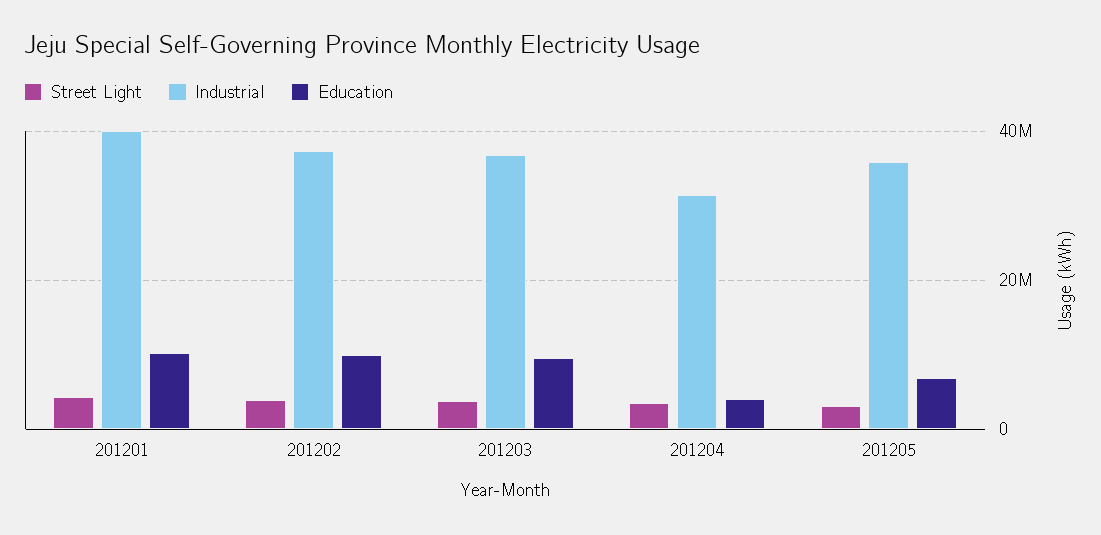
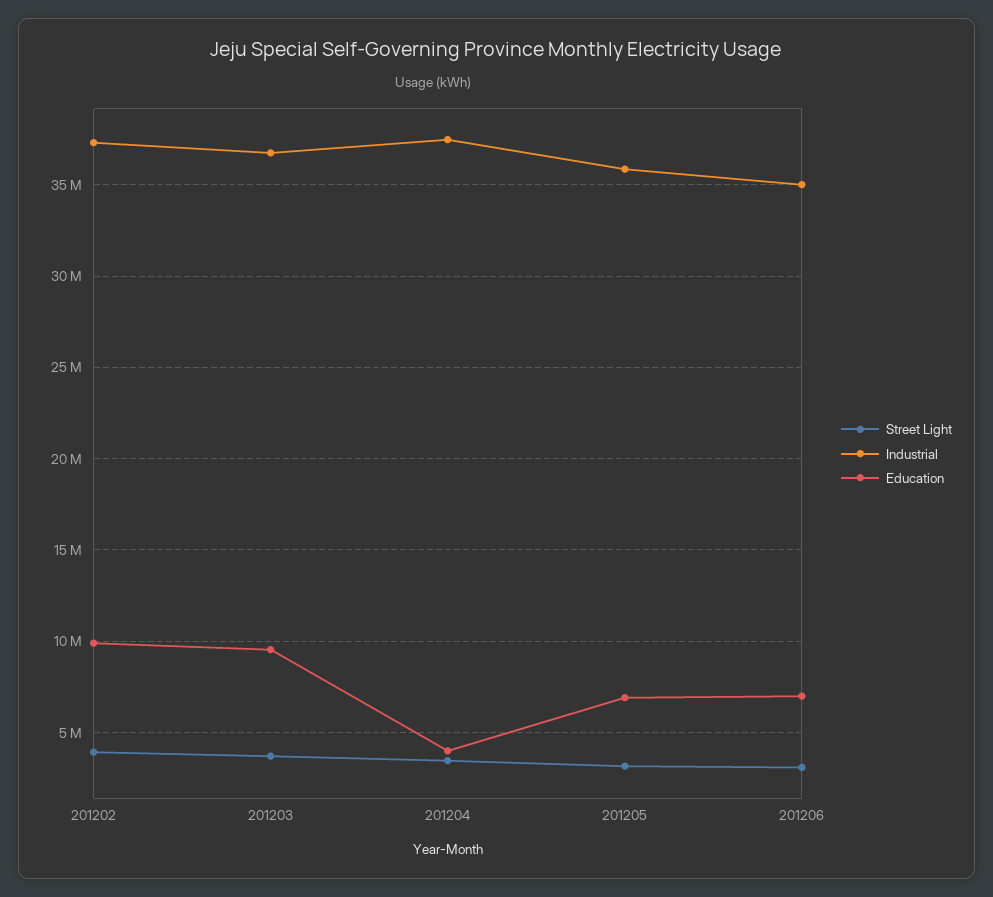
Street Light, 201201: 4000000 -> none
Industrial, 201201: 40000000 -> none
Education, 201201: 10000000 -> none
Industrial, 201204: 32000000 -> 37500000
Street Light, 201206: none -> 3000000
Industrial, 201206: none -> 35000000
Education, 201206: none -> 7000000

